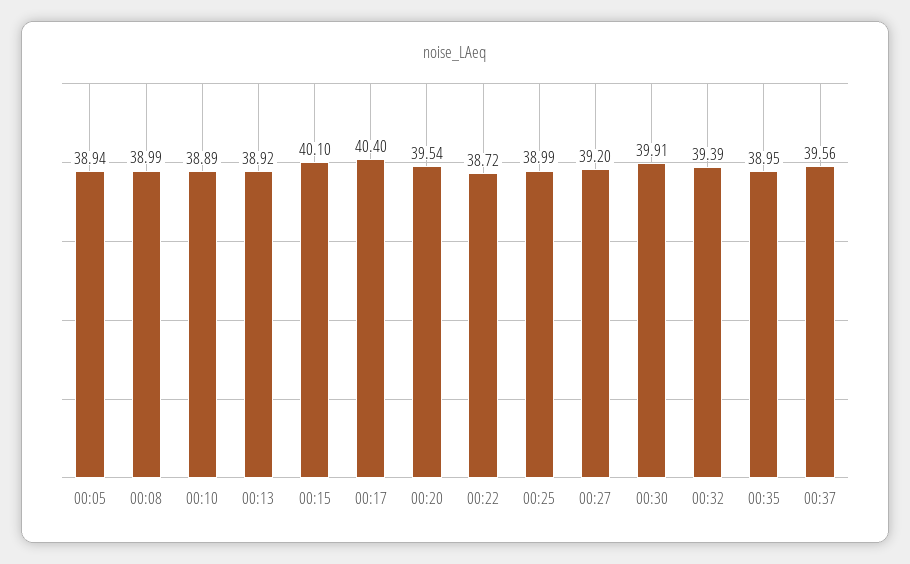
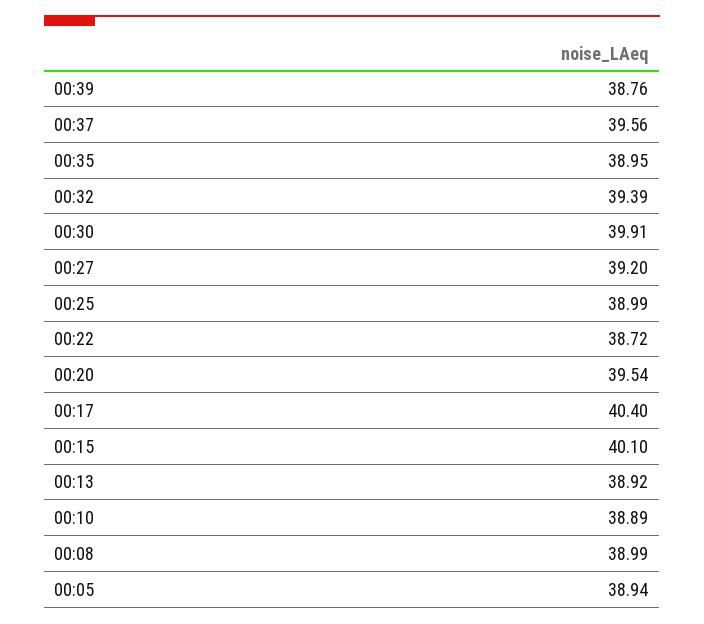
00:39: none -> 38.76

